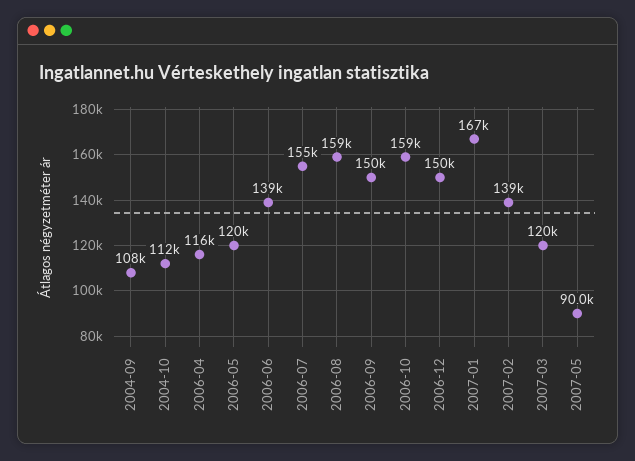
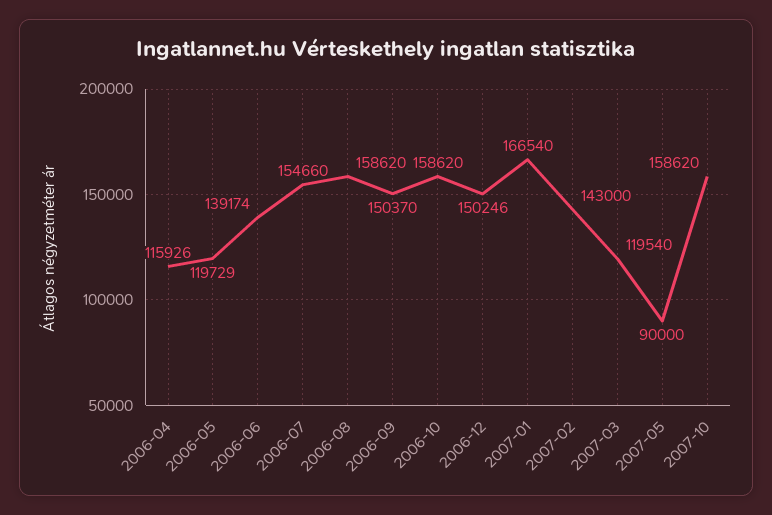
2004-09: 108000 -> none
2004-10: 112000 -> none
2007-02: 139000 -> 143000
2007-10: none -> 158620

